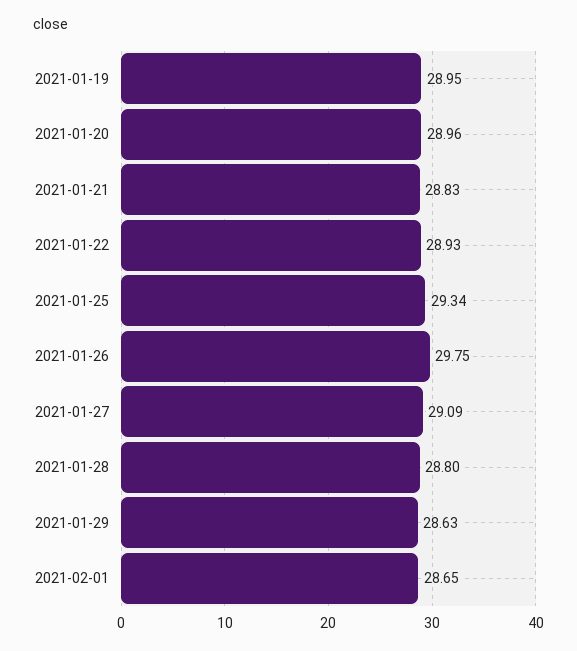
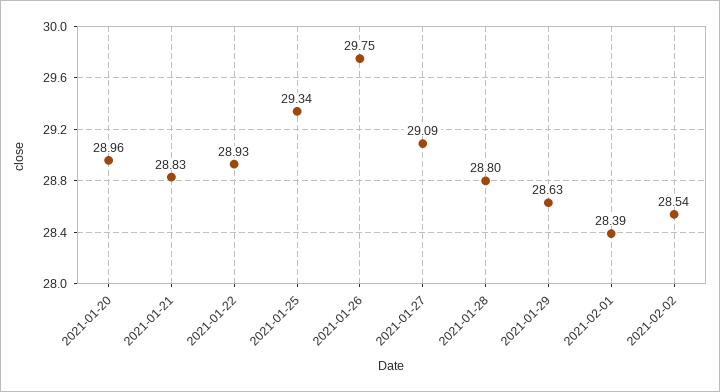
2021-01-19: 28.95 -> none
2021-02-01: 28.65 -> 28.39
2021-02-02: none -> 28.54

